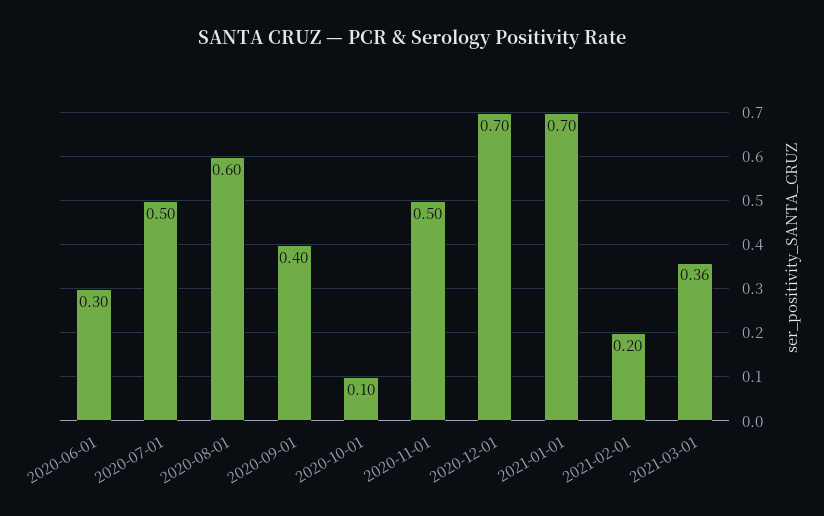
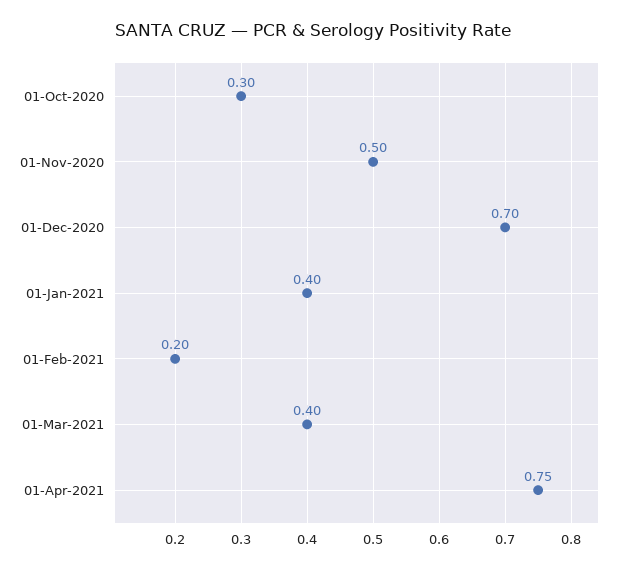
2020-06-01: 0.3 -> none
2020-07-01: 0.5 -> none
2020-08-01: 0.6 -> none
2020-09-01: 0.4 -> none
2020-10-01: 0.1 -> 0.3
2021-01-01: 0.7 -> 0.4
2021-03-01: 0.36 -> 0.4
01-Apr-2021: none -> 0.75

